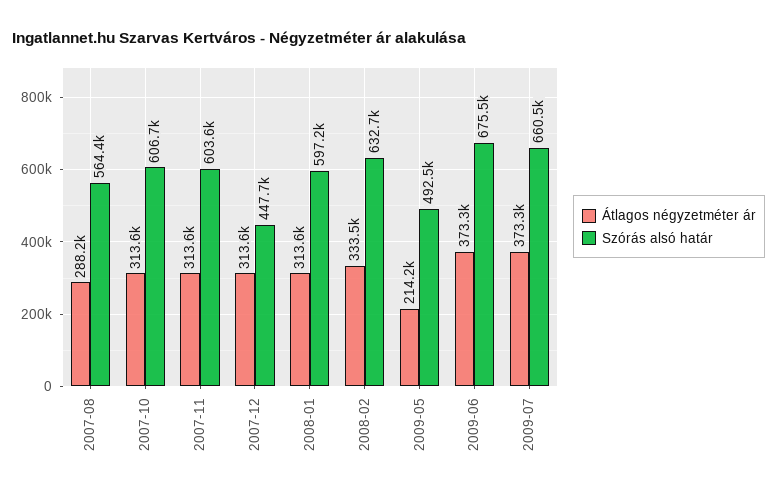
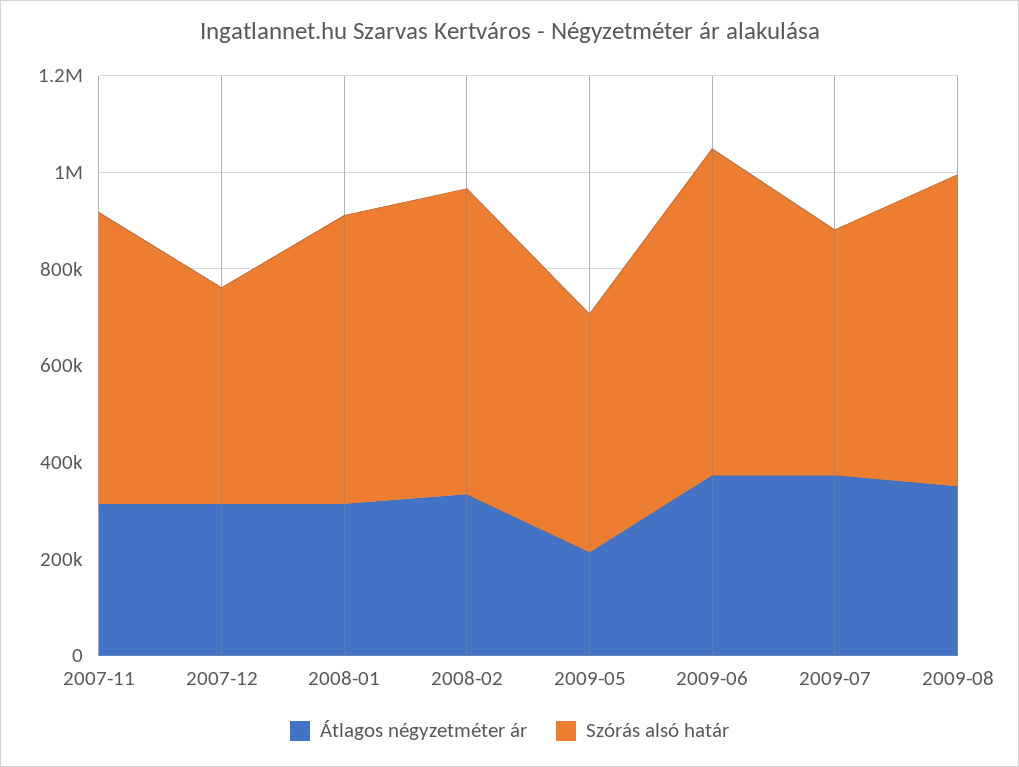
Átlagos négyzetméter ár, 2007-08: 288200 -> none
Szórás alsó határ, 2007-08: 564400 -> none
Átlagos négyzetméter ár, 2007-10: 313600 -> none
Szórás alsó határ, 2007-10: 606700 -> none
Szórás alsó határ, 2009-07: 660500 -> 500000
Átlagos négyzetméter ár, 2009-08: none -> 350000
Szórás alsó határ, 2009-08: none -> 650000

